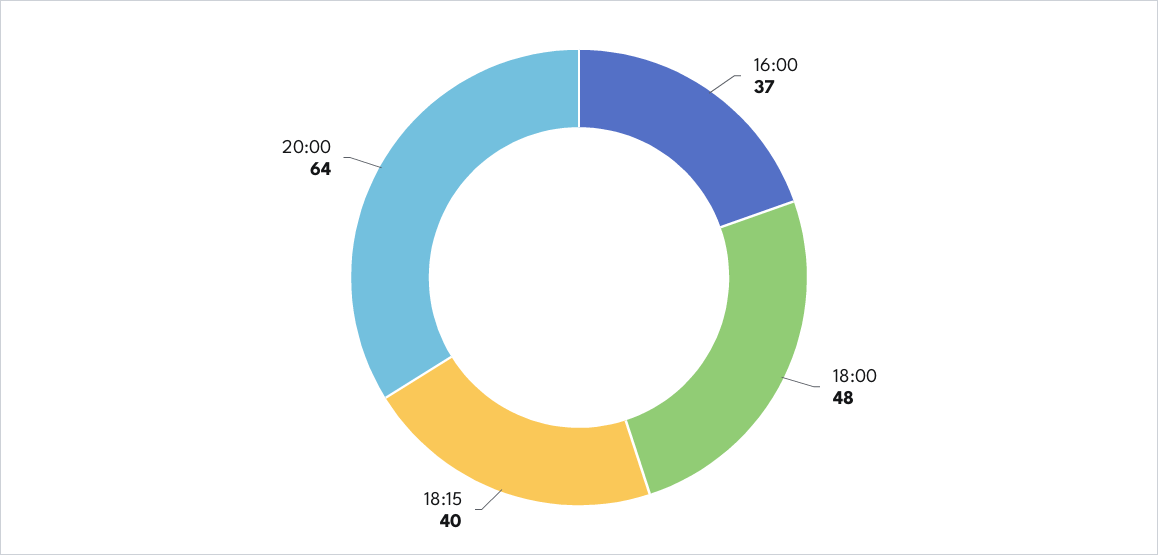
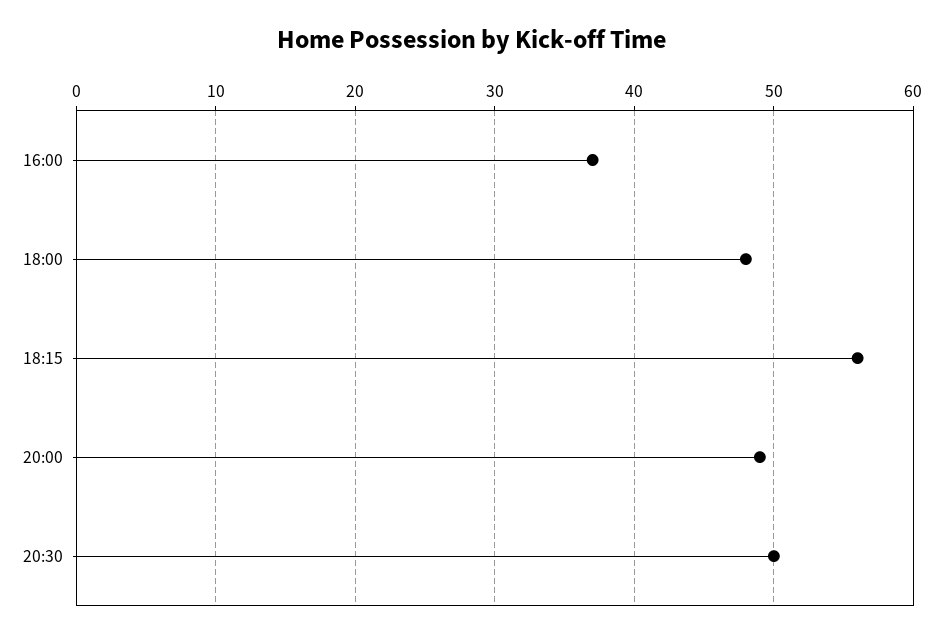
18:15: 40 -> 56
20:00: 64 -> 49
20:30: none -> 50

